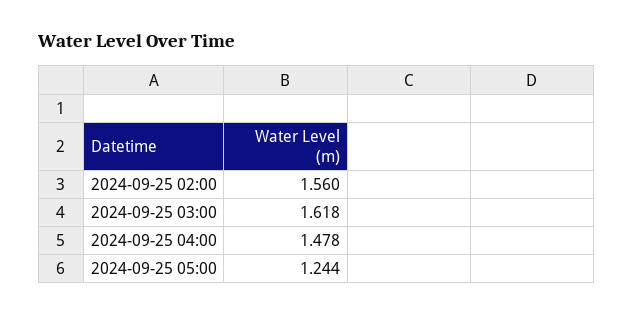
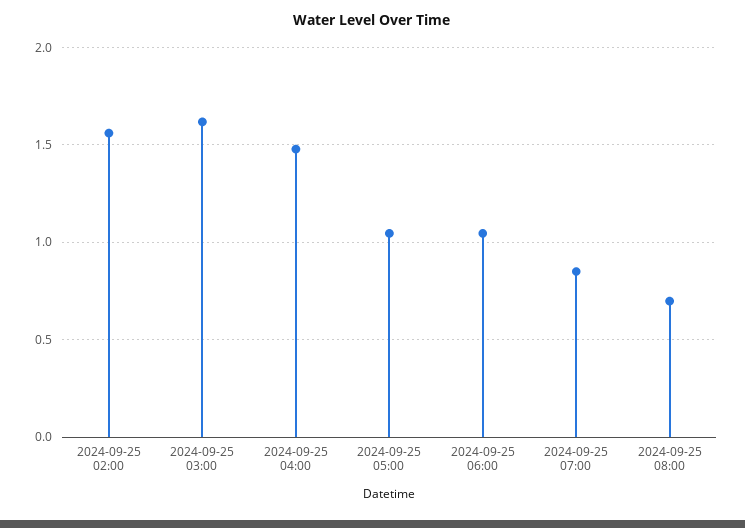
2024-09-25 05:00: 1.244 -> 1.05
2024-09-25 06:00: none -> 1.05
2024-09-25 07:00: none -> 0.85
2024-09-25 08:00: none -> 0.7

